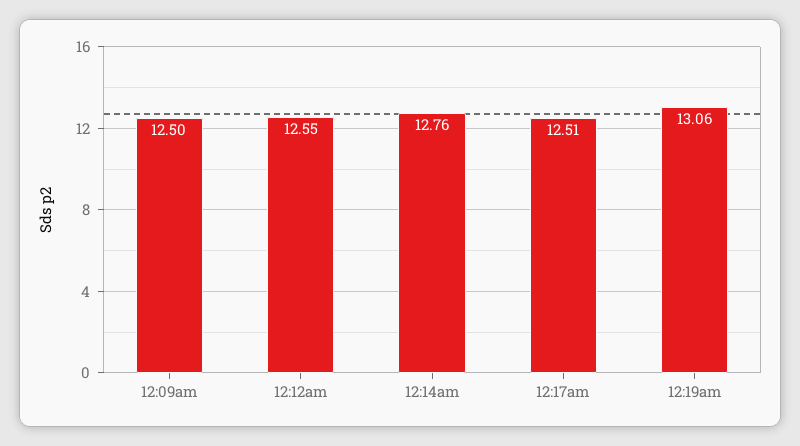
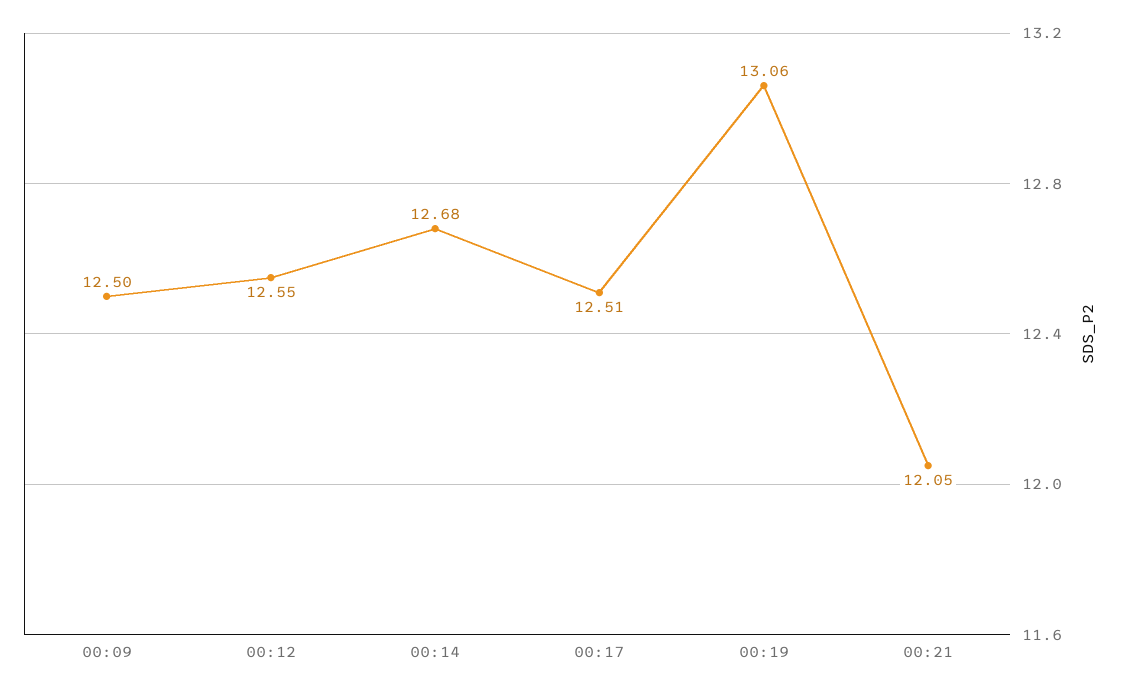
12:14am: 12.76 -> 12.68
00:21: none -> 12.05

